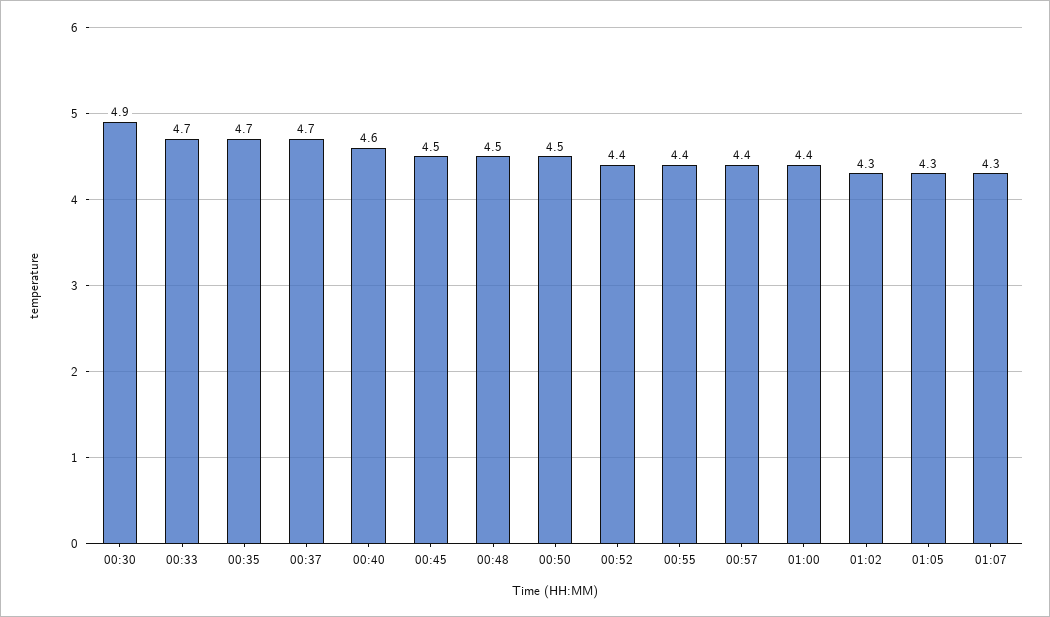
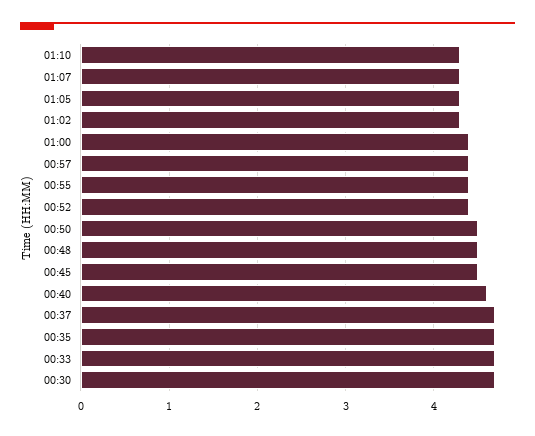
00:30: 4.9 -> 4.7
01:10: none -> 4.3

